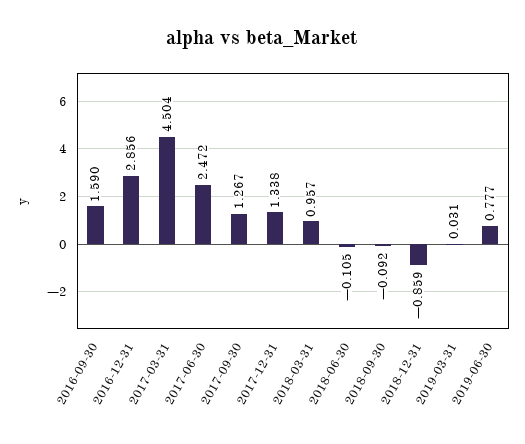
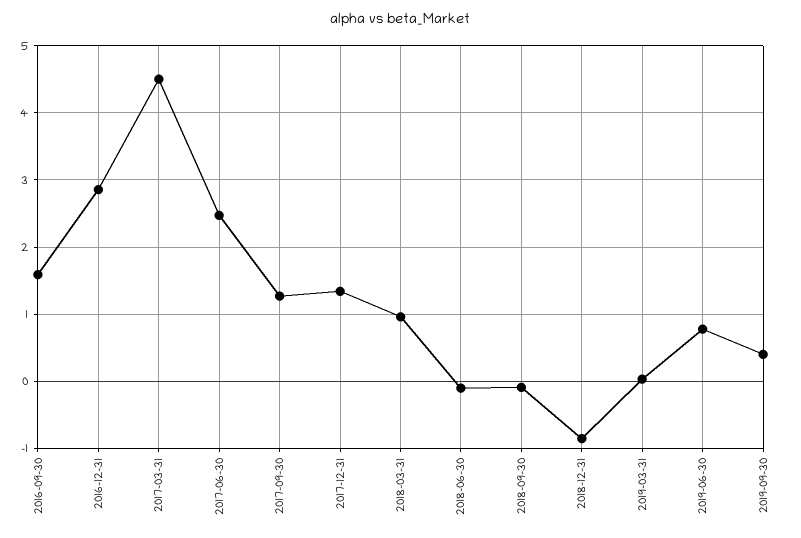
2019-09-30: none -> 0.4

